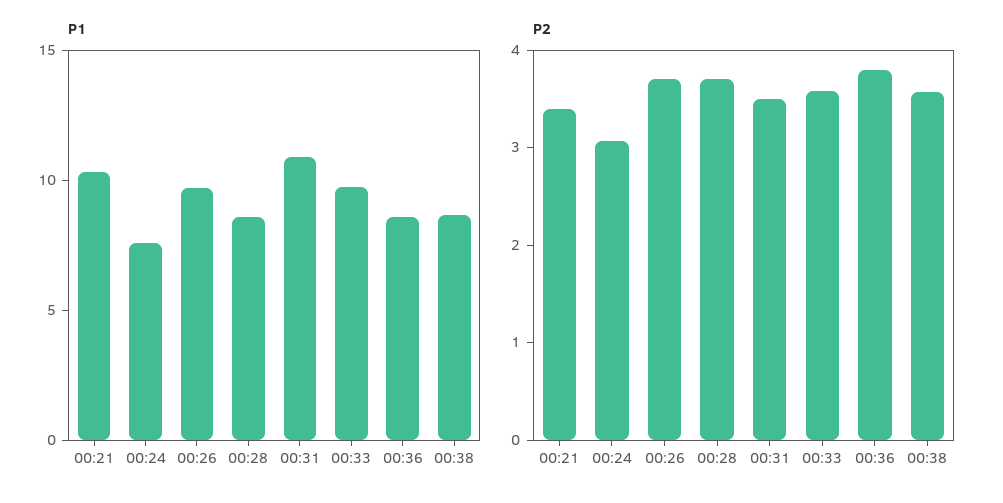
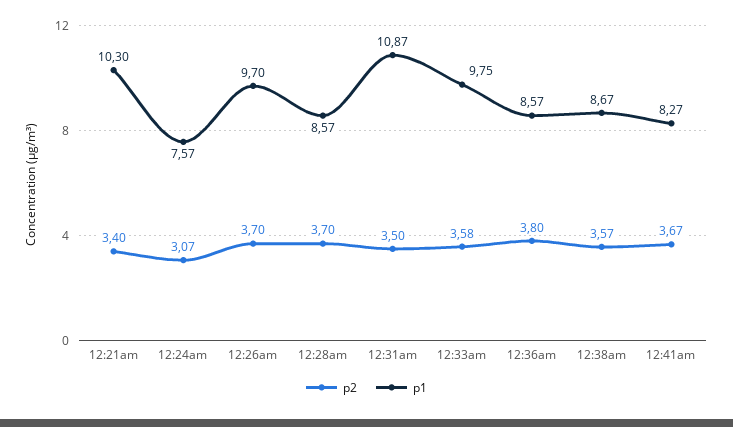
P2, 12:41am: none -> 3.67
P1, 12:41am: none -> 8.27

